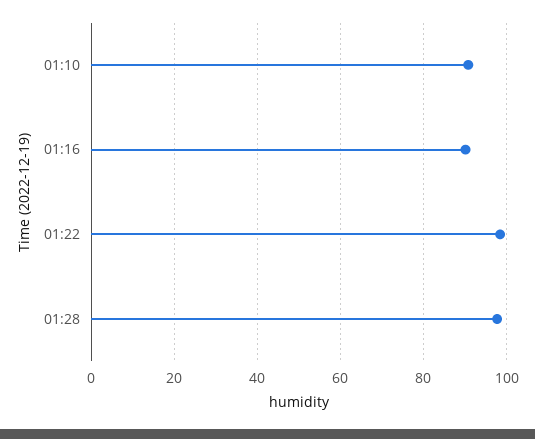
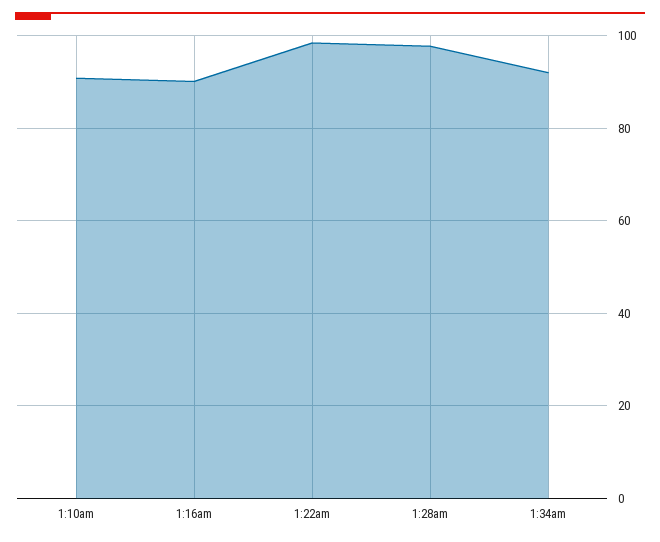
1:34am: none -> 92

